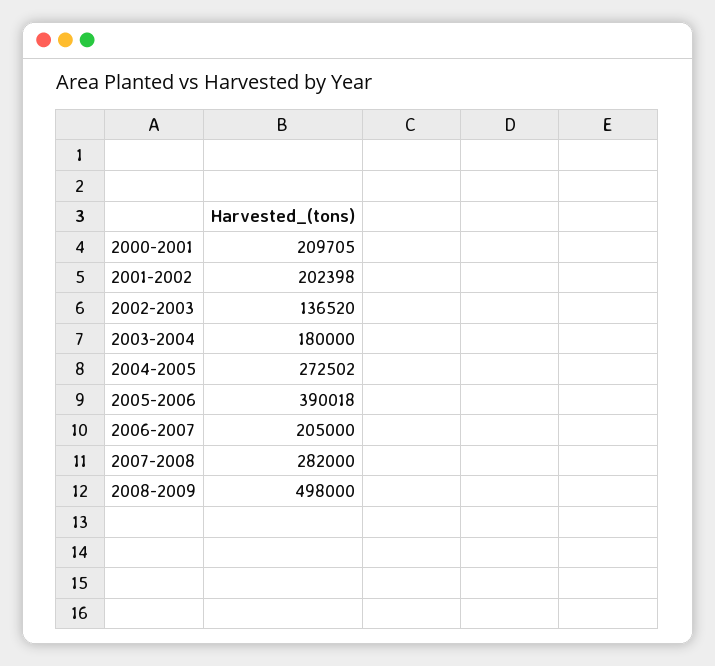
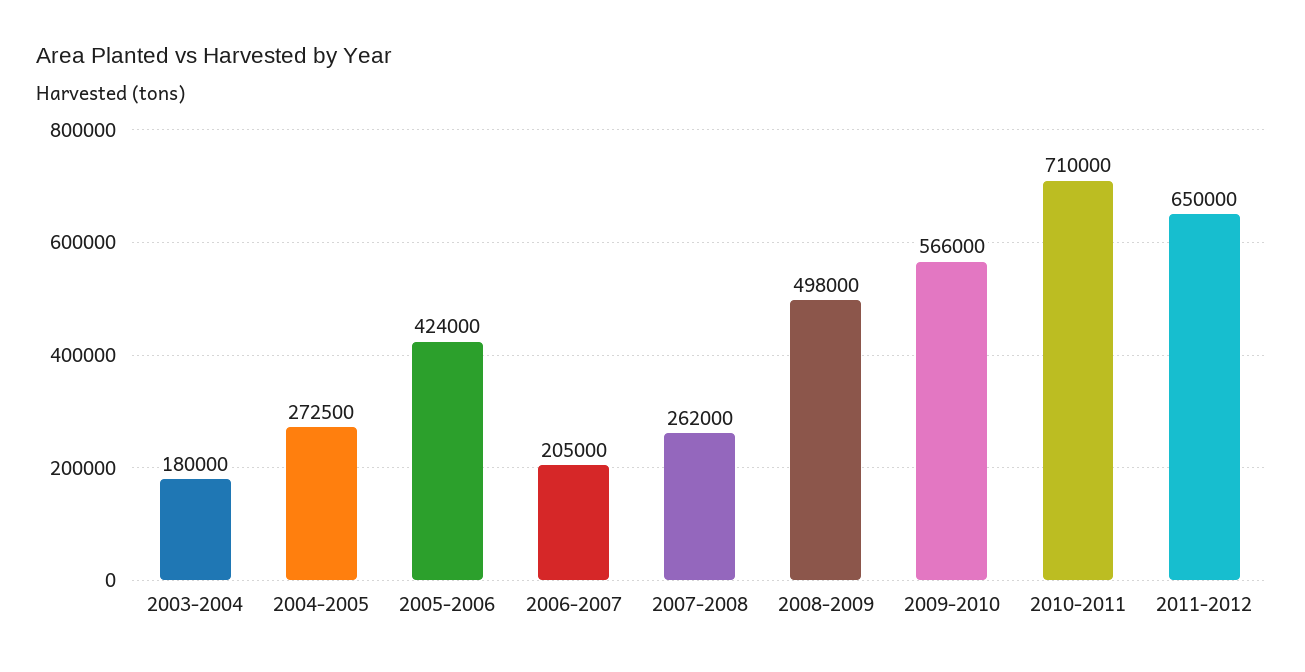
2000-2001: 209705 -> none
2001-2002: 202398 -> none
2002-2003: 136520 -> none
2004-2005: 272502 -> 272500
2005-2006: 390018 -> 424000
2007-2008: 282000 -> 262000
2009-2010: none -> 566000
2010-2011: none -> 710000
2011-2012: none -> 650000

